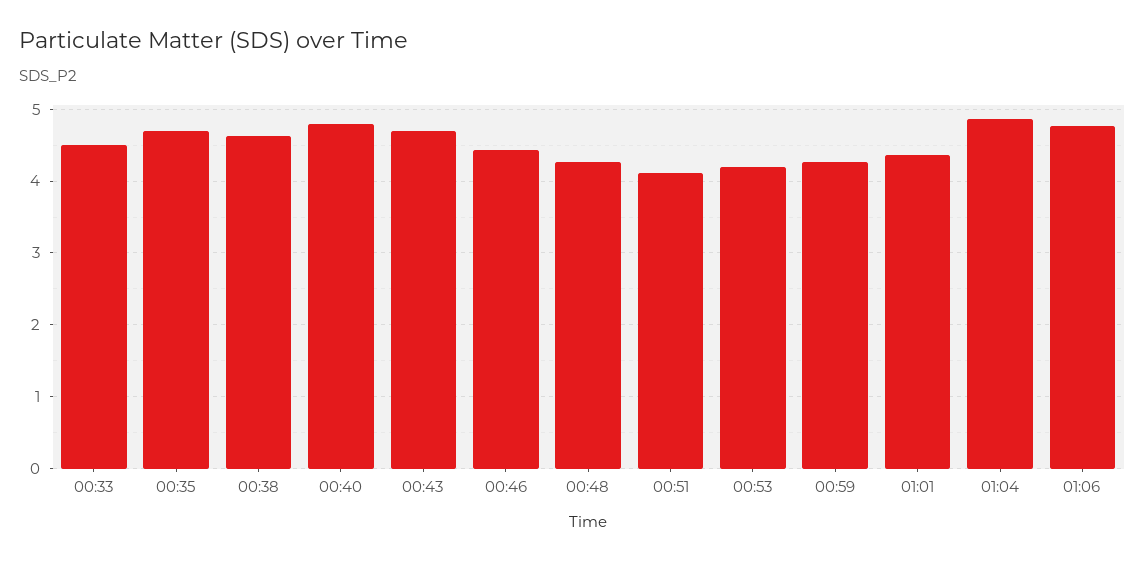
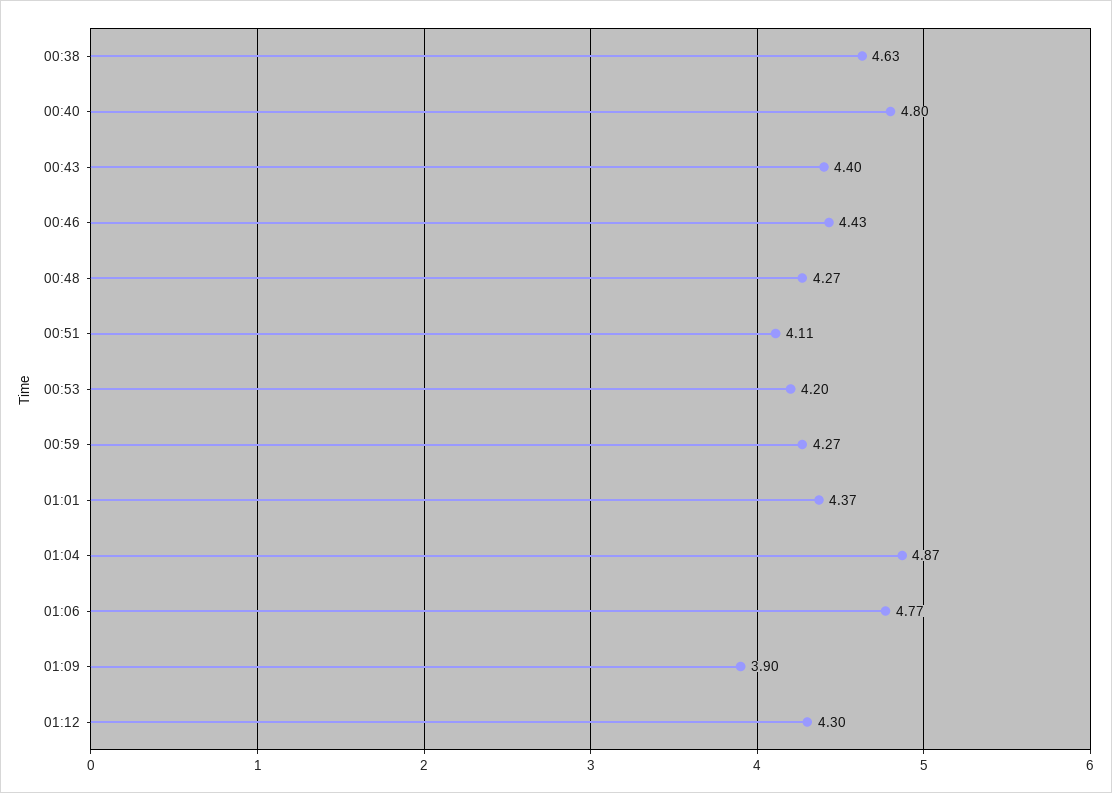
00:33: 4.5 -> none
00:35: 4.7 -> none
00:43: 4.7 -> 4.4
01:09: none -> 3.9
01:12: none -> 4.3

